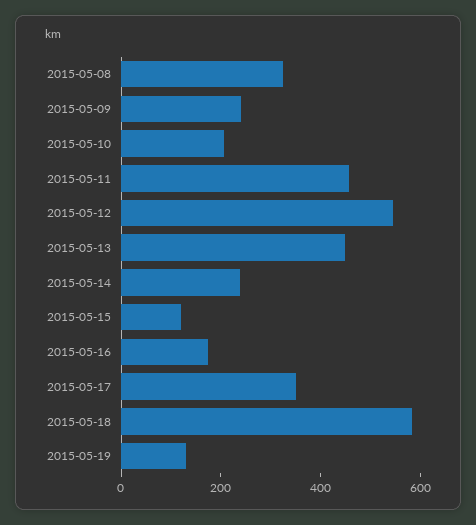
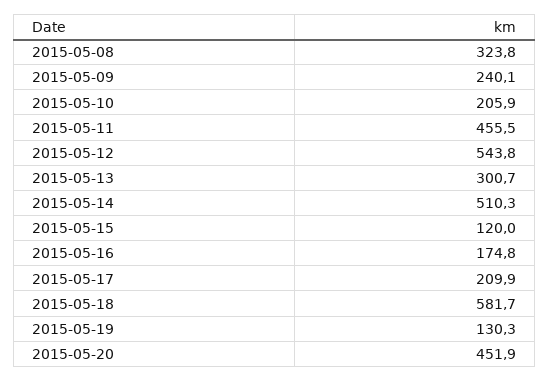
2015-05-13: 450 -> 300.7
2015-05-14: 250 -> 510.3
2015-05-17: 350 -> 209.9
2015-05-20: none -> 451.9

